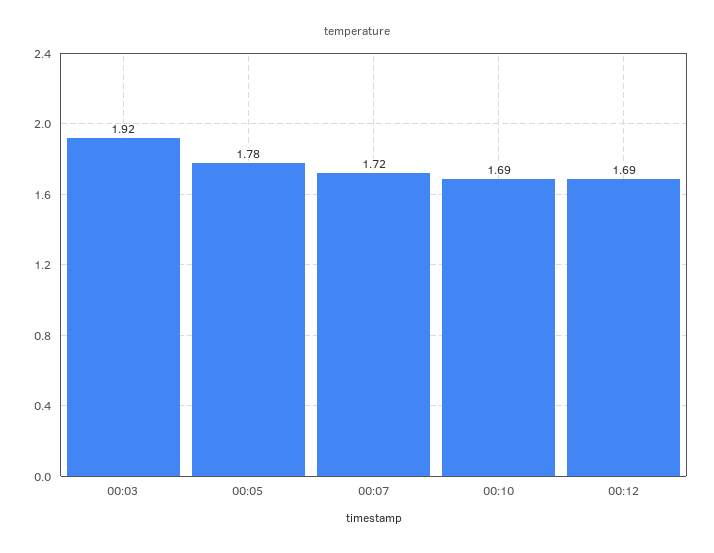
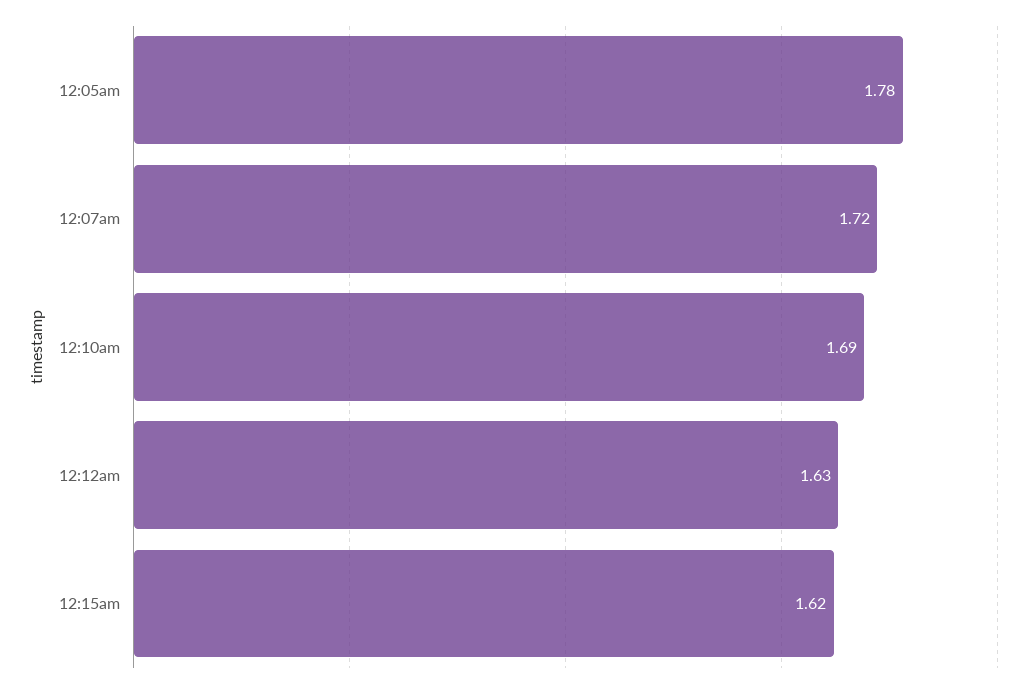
00:03: 1.92 -> none
00:12: 1.69 -> 1.63
12:15am: none -> 1.62

